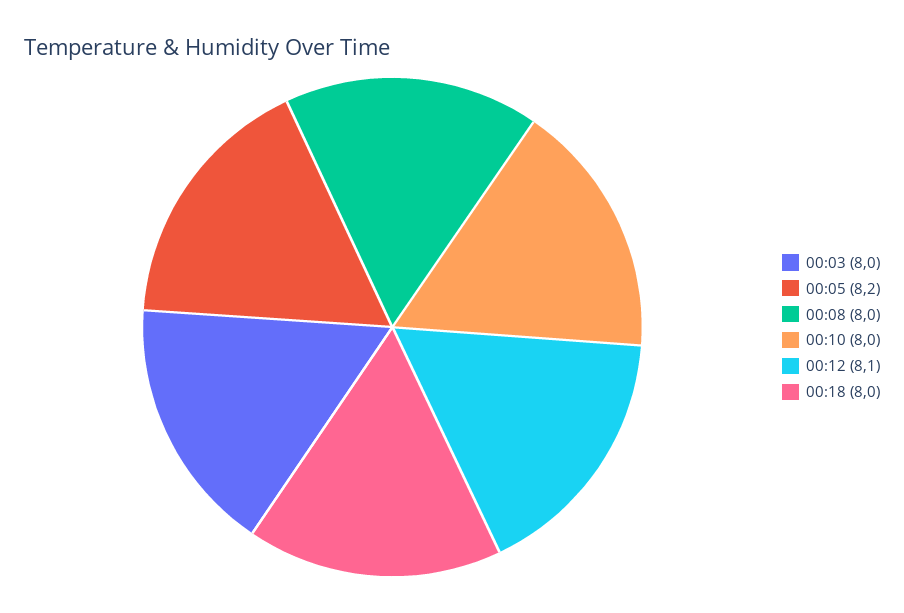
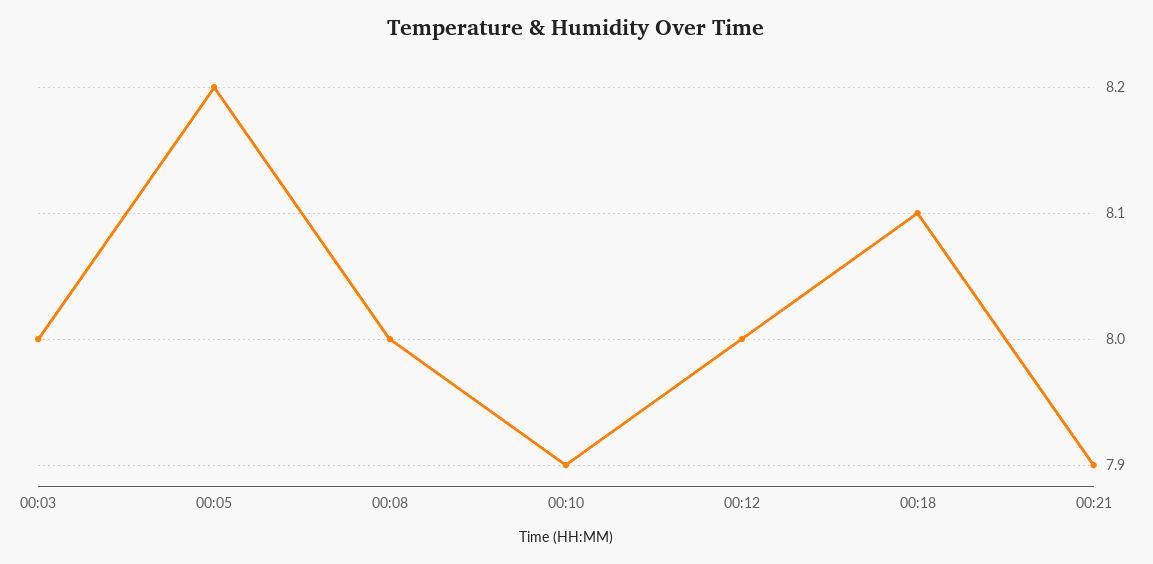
00:10: 8 -> 7.9
00:12: 8.1 -> 8
00:18: 8 -> 8.1
00:21: none -> 7.9

